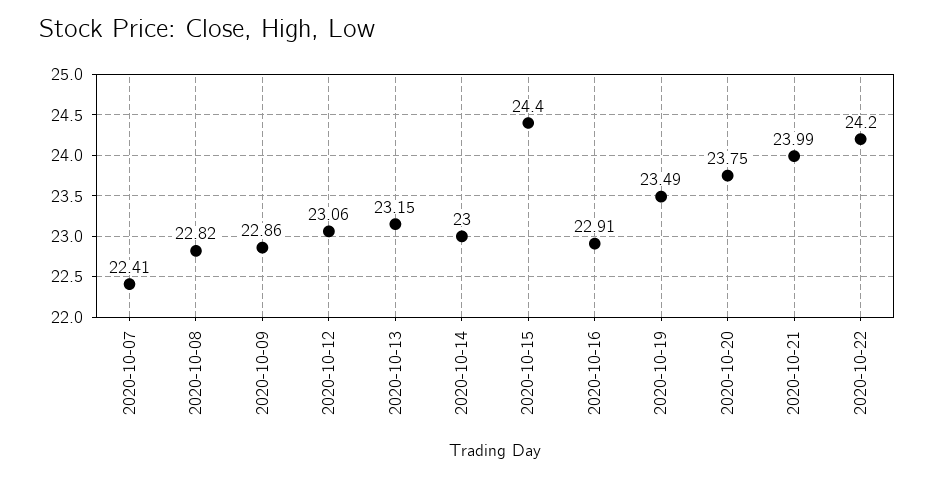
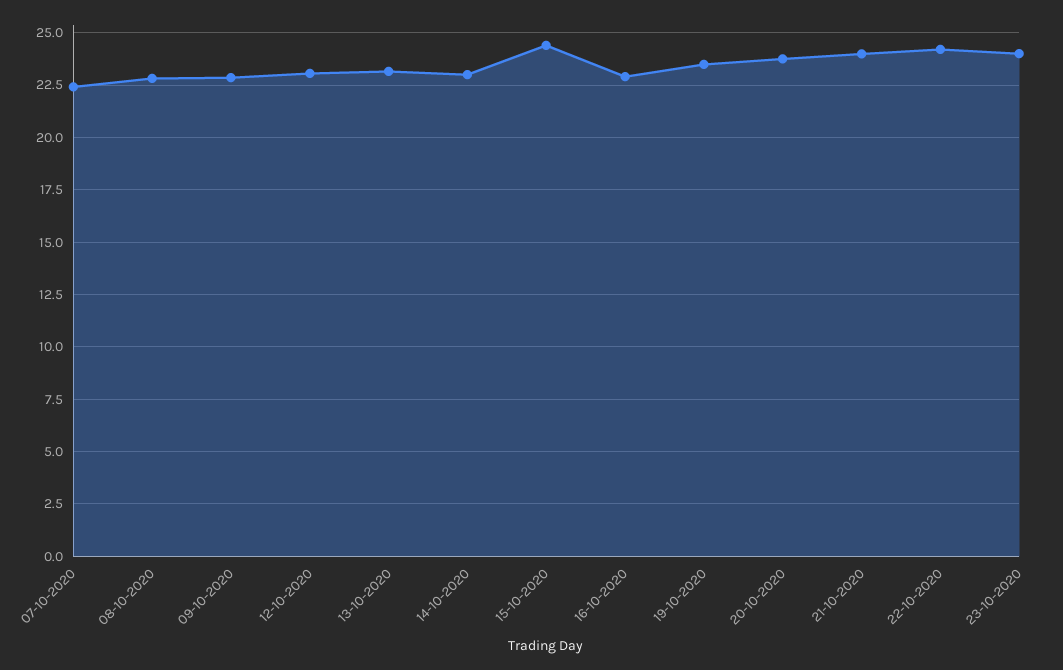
23-10-2020: none -> 24

